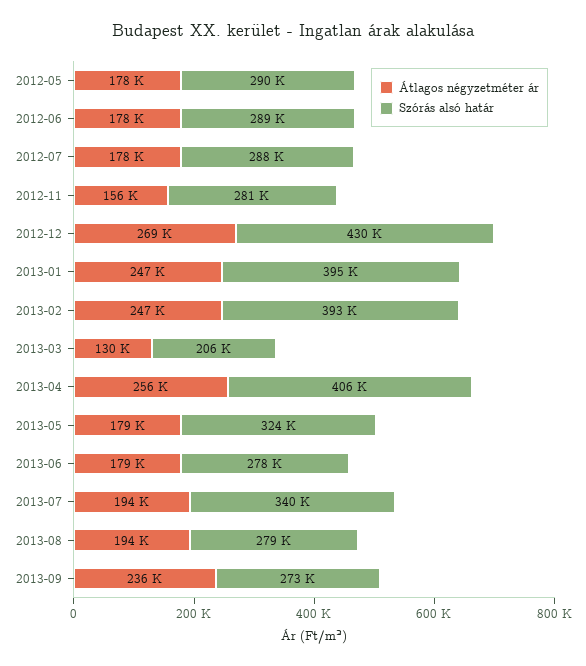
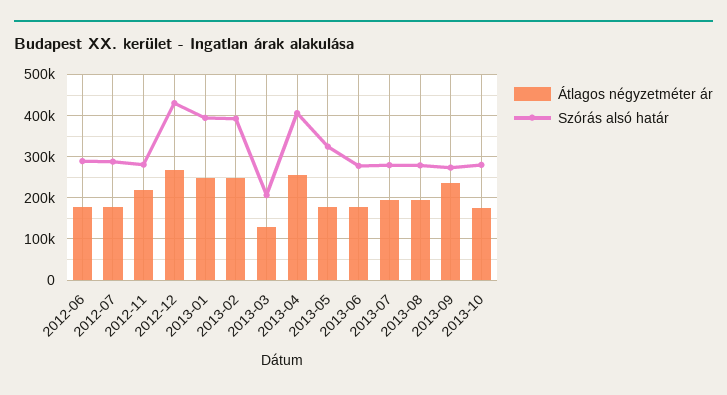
Átlagos négyzetméter ár, 2012-05: 178000 -> none
Szórás alsó határ, 2012-05: 290000 -> none
Átlagos négyzetméter ár, 2012-11: 156000 -> 220000
Szórás alsó határ, 2013-07: 340000 -> 280000
Átlagos négyzetméter ár, 2013-10: none -> 180000
Szórás alsó határ, 2013-10: none -> 280000

